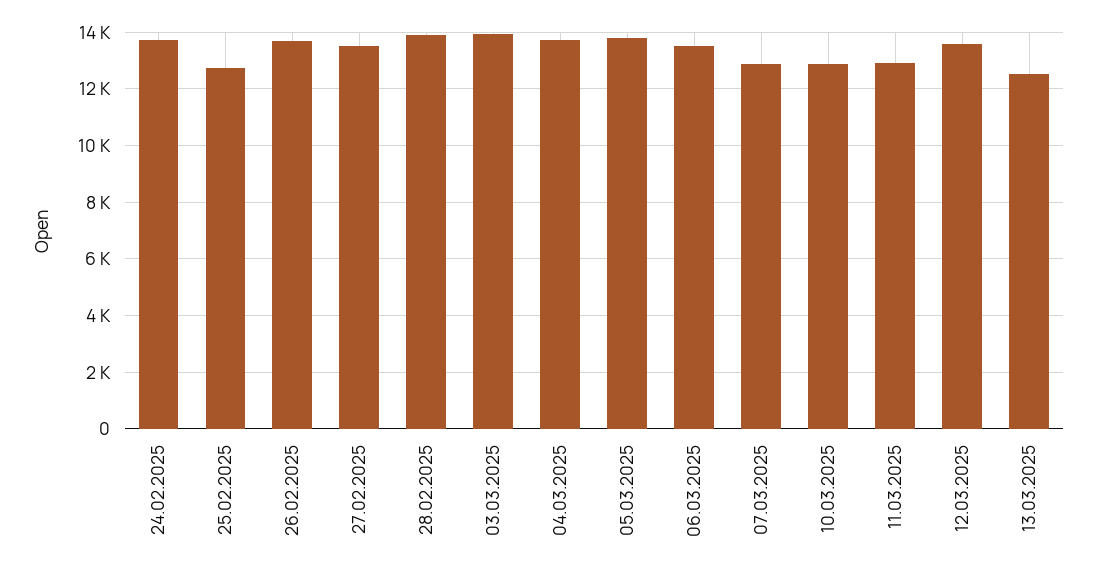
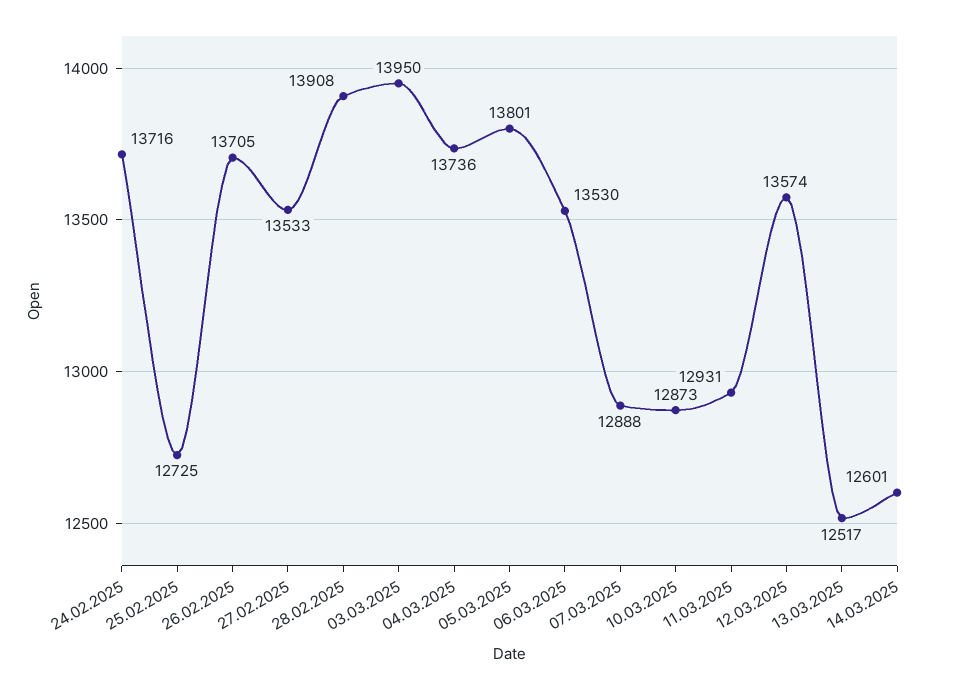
14.03.2025: none -> 12601

